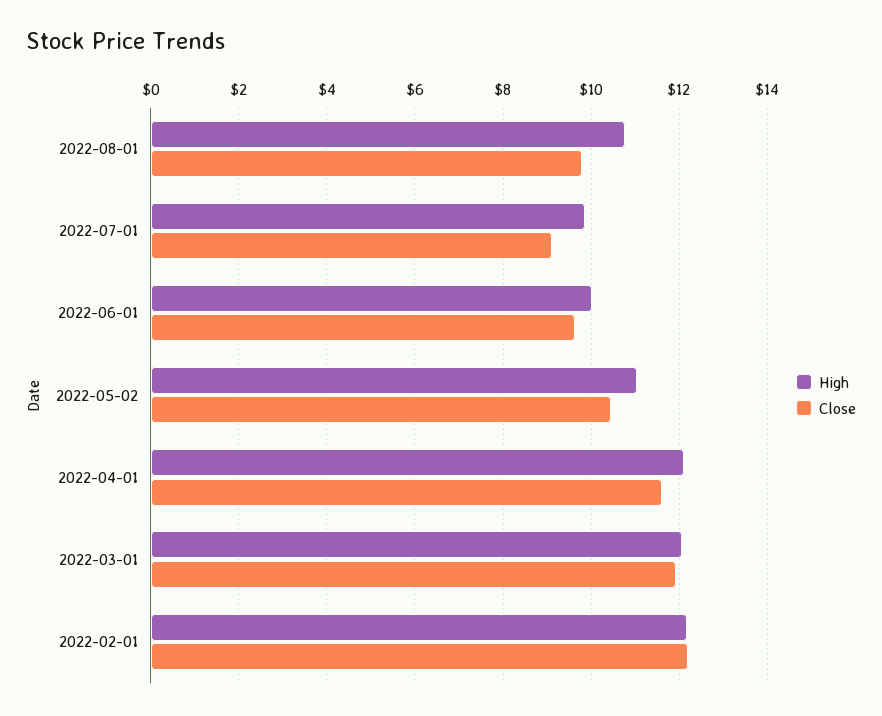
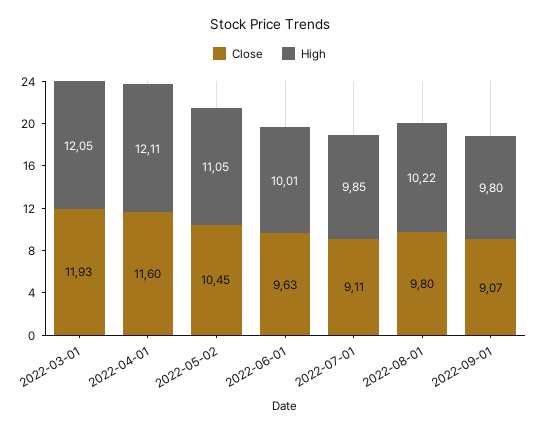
High, 2022-08-01: 10.8 -> 10.22
High, 2022-02-01: 12.2 -> none
Close, 2022-02-01: 12.2 -> none
Close, 2022-09-01: none -> 9.07
High, 2022-09-01: none -> 9.8

